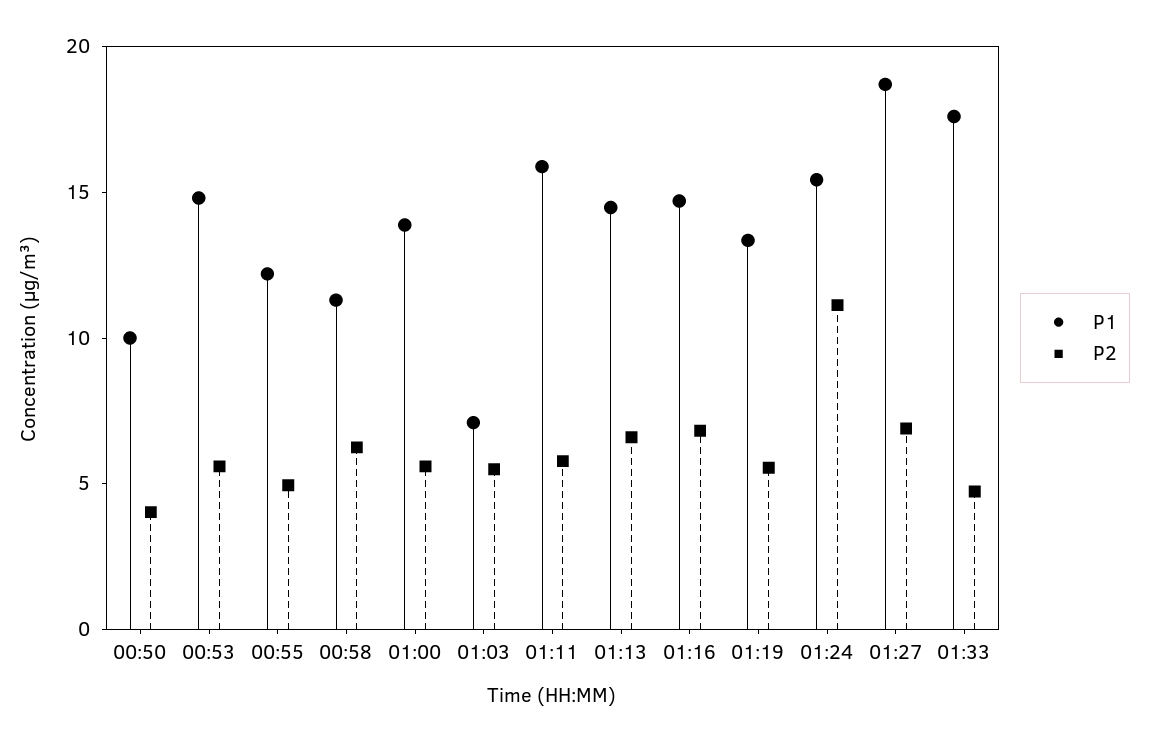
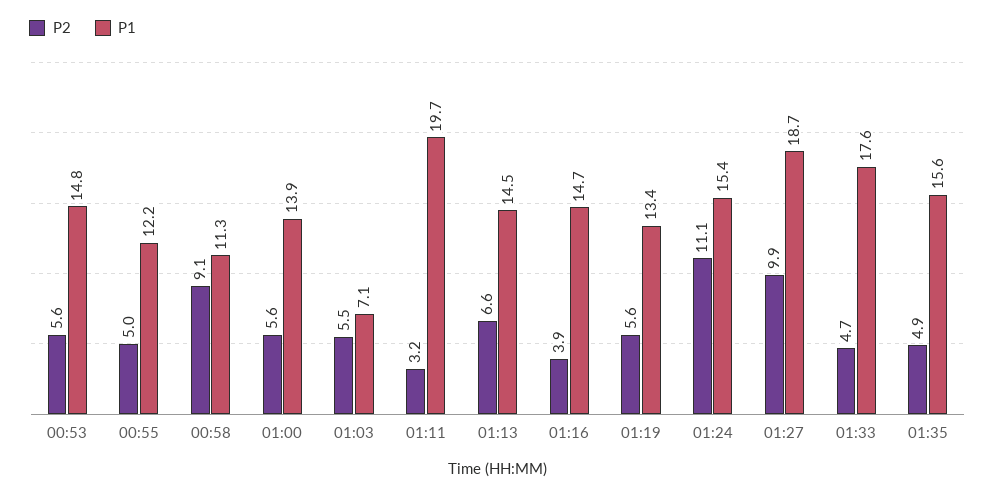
P1, 00:50: 10 -> none
P2, 00:50: 4 -> none
P2, 00:58: 6 -> 9.1
P1, 01:11: 16 -> 19.7
P2, 01:11: 6 -> 3.2
P2, 01:16: 7 -> 3.9
P2, 01:27: 7 -> 9.9
P2, 01:35: none -> 4.9
P1, 01:35: none -> 15.6

